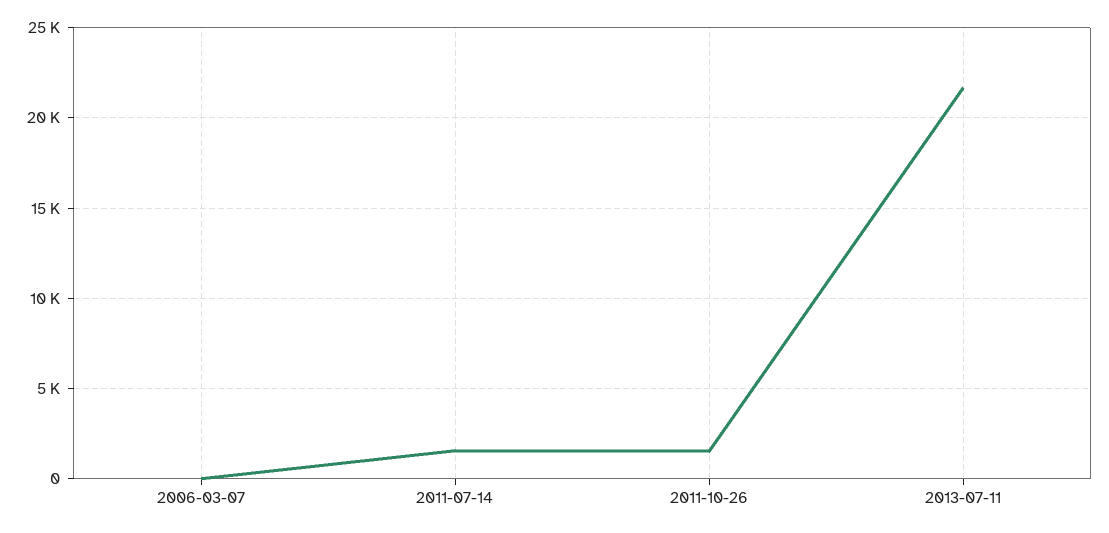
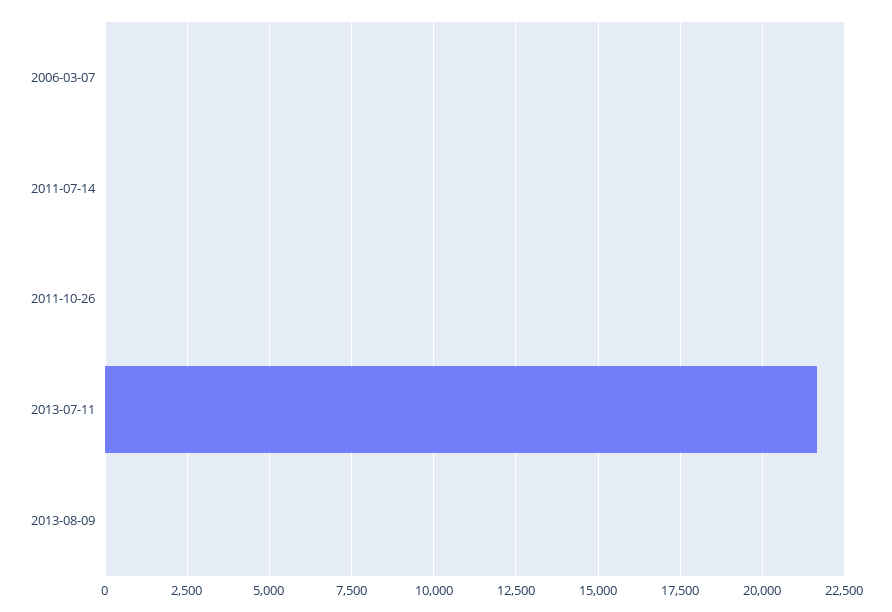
2011-07-14: 1500 -> 0
2011-10-26: 1500 -> 0
2013-08-09: none -> 0

